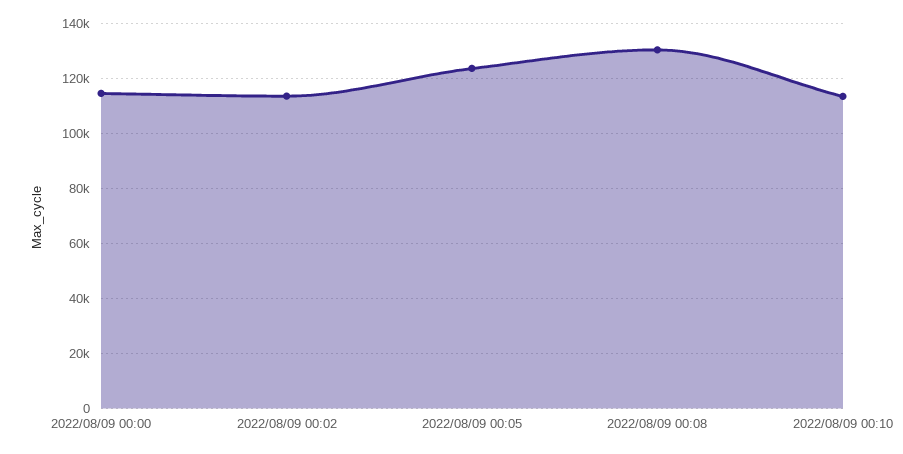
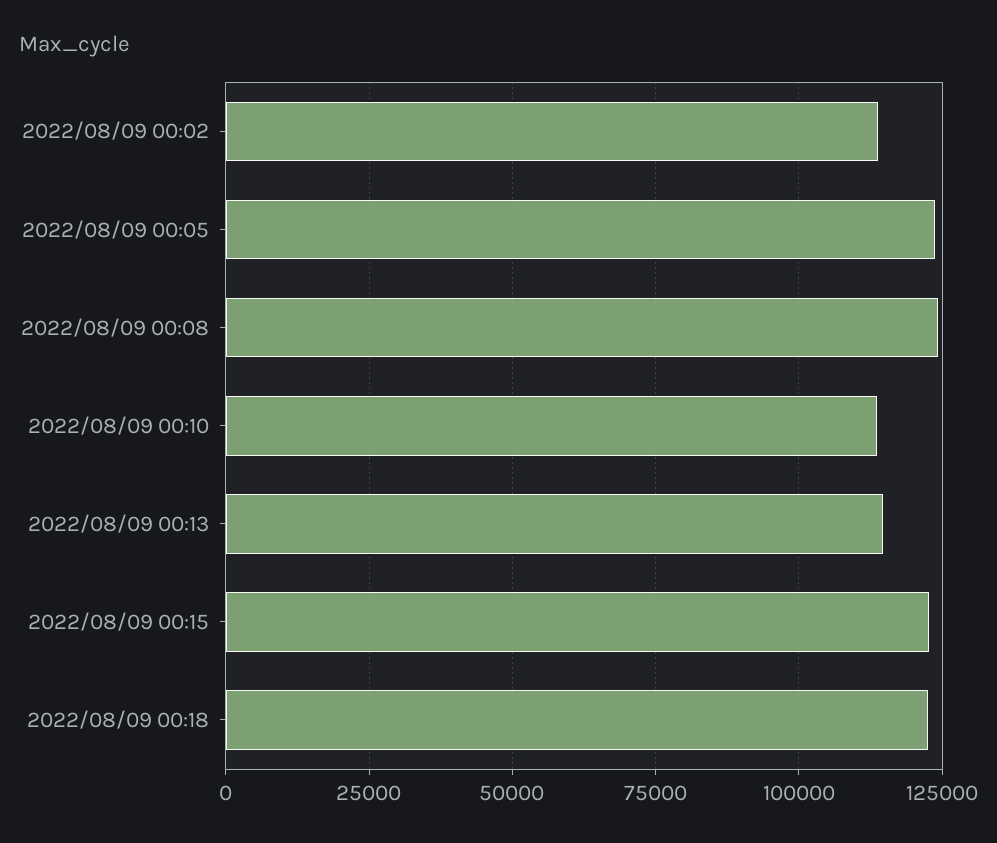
2022/08/09 00:00: 115000 -> none
2022/08/09 00:08: 130000 -> 125000
2022/08/09 00:13: none -> 115000
2022/08/09 00:15: none -> 122500
2022/08/09 00:18: none -> 122500

